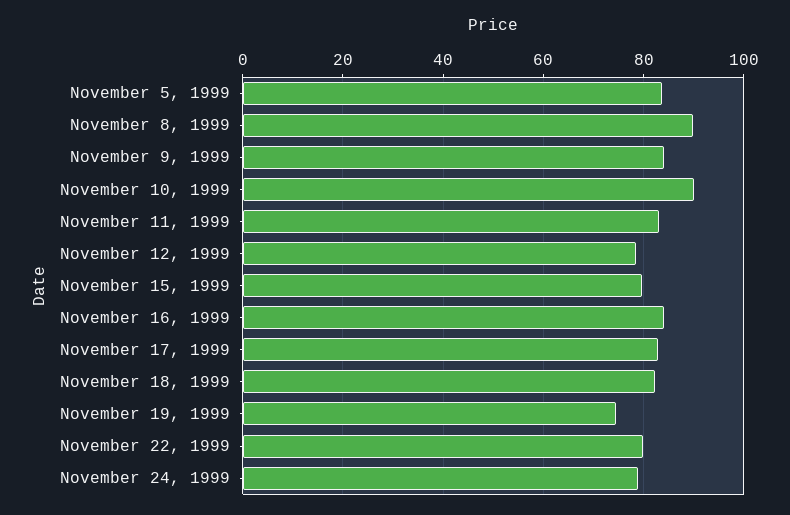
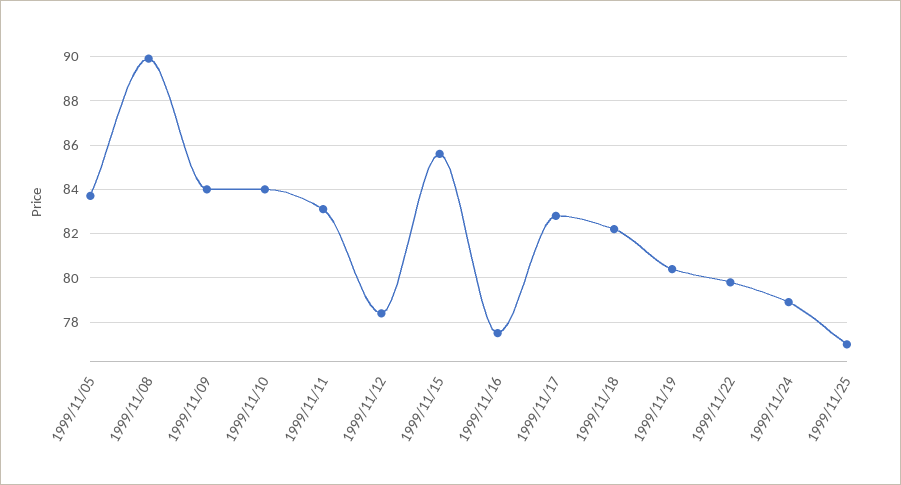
November 10, 1999: 90 -> 84
November 15, 1999: 80 -> 85.5
November 16, 1999: 84 -> 77.5
November 19, 1999: 74 -> 80.5
1999/11/25: none -> 77

